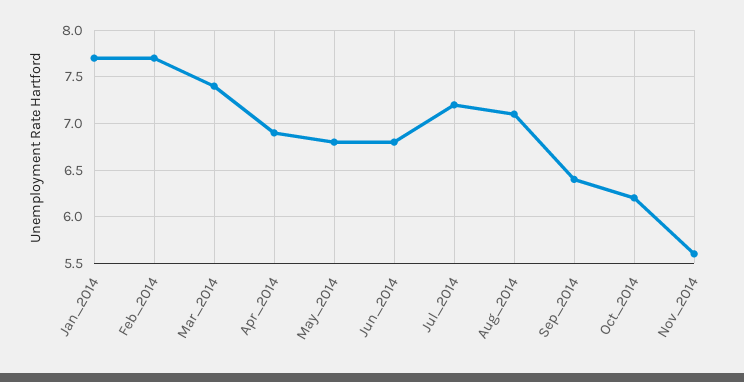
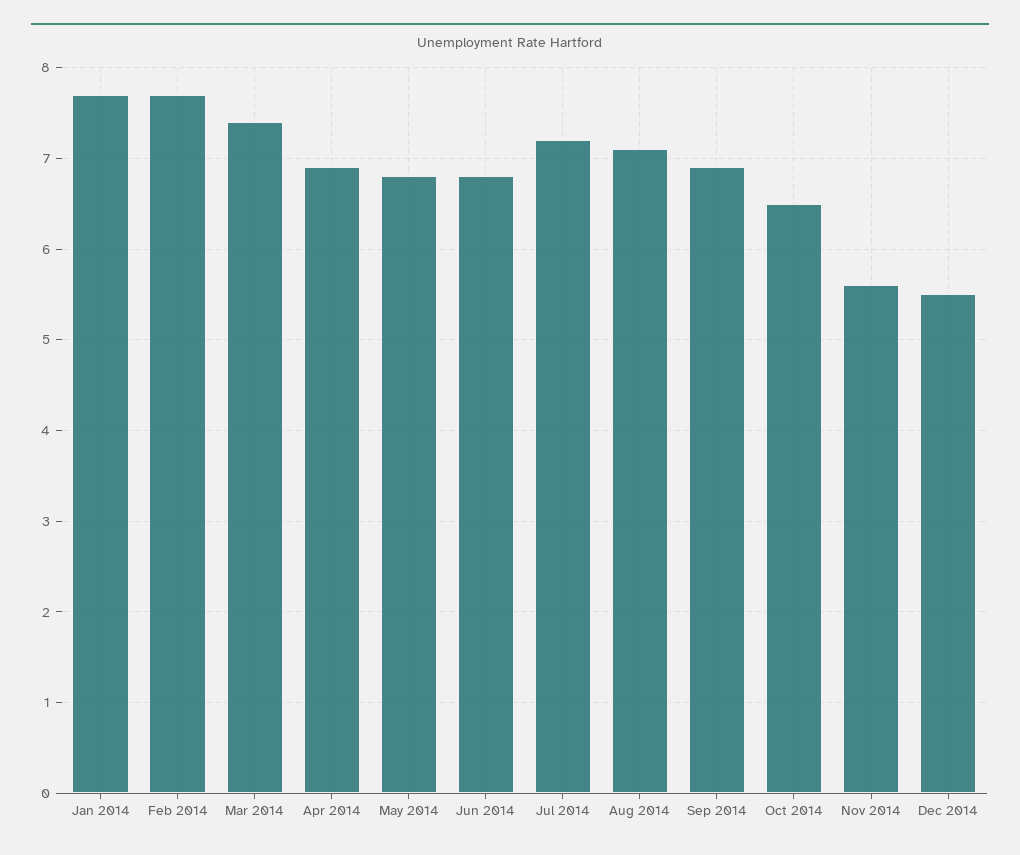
Sep_2014: 6.4 -> 6.9
Oct_2014: 6.2 -> 6.5
Dec 2014: none -> 5.5

